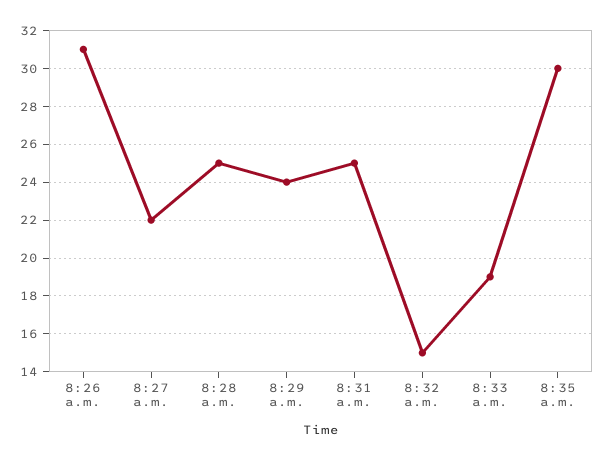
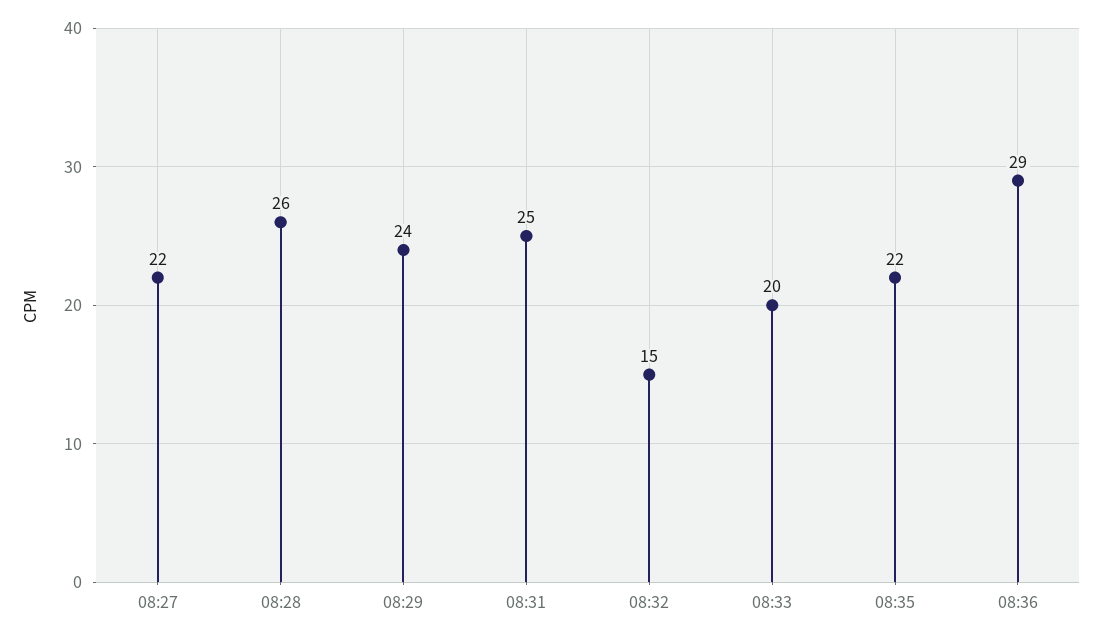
8:26 a.m.: 31 -> none
8:28 a.m.: 25 -> 26
8:33 a.m.: 19 -> 20
8:35 a.m.: 30 -> 22
08:36: none -> 29

